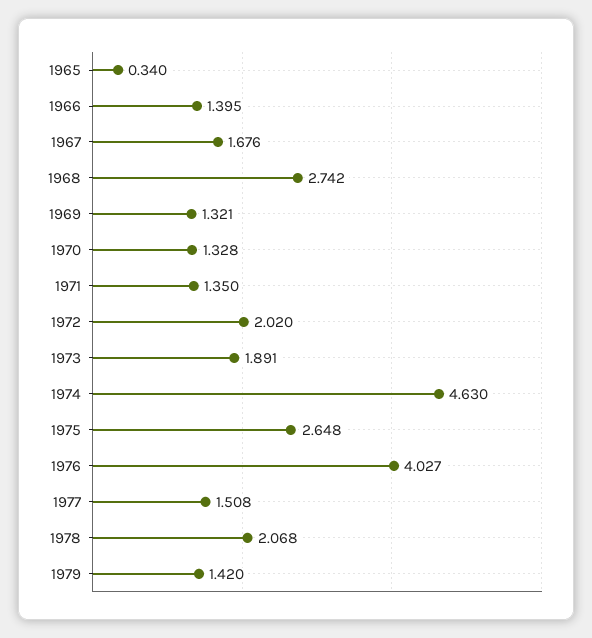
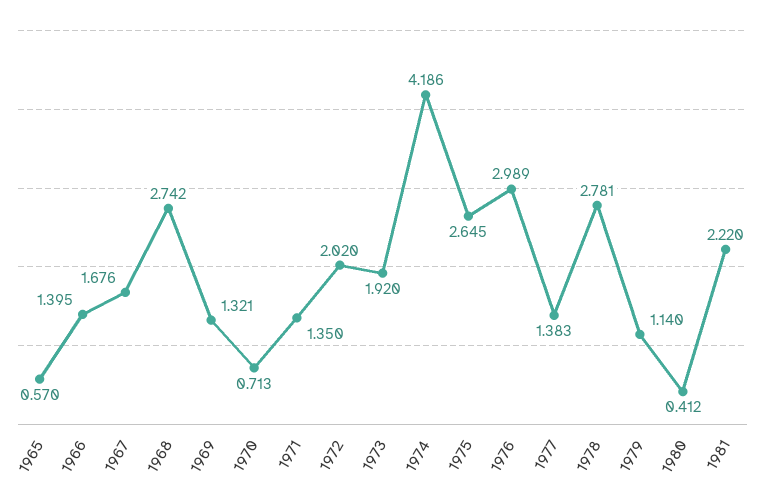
1965: 0.34 -> 0.57
1970: 1.328 -> 0.713
1973: 1.891 -> 1.92
1974: 4.63 -> 4.186
1975: 2.648 -> 2.645
1976: 4.027 -> 2.989
1977: 1.508 -> 1.383
1978: 2.068 -> 2.781
1979: 1.42 -> 1.14
1980: none -> 0.412
1981: none -> 2.22

